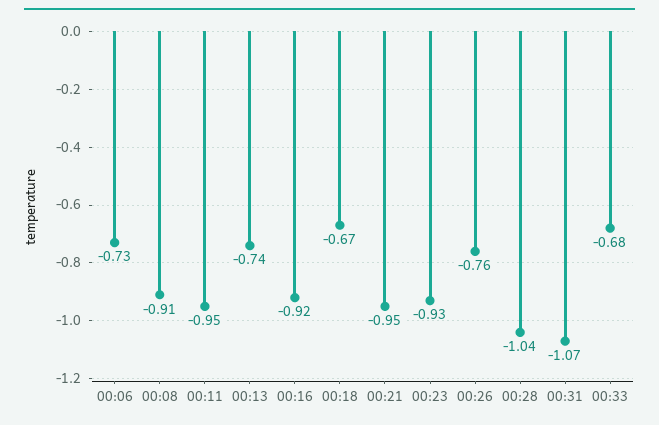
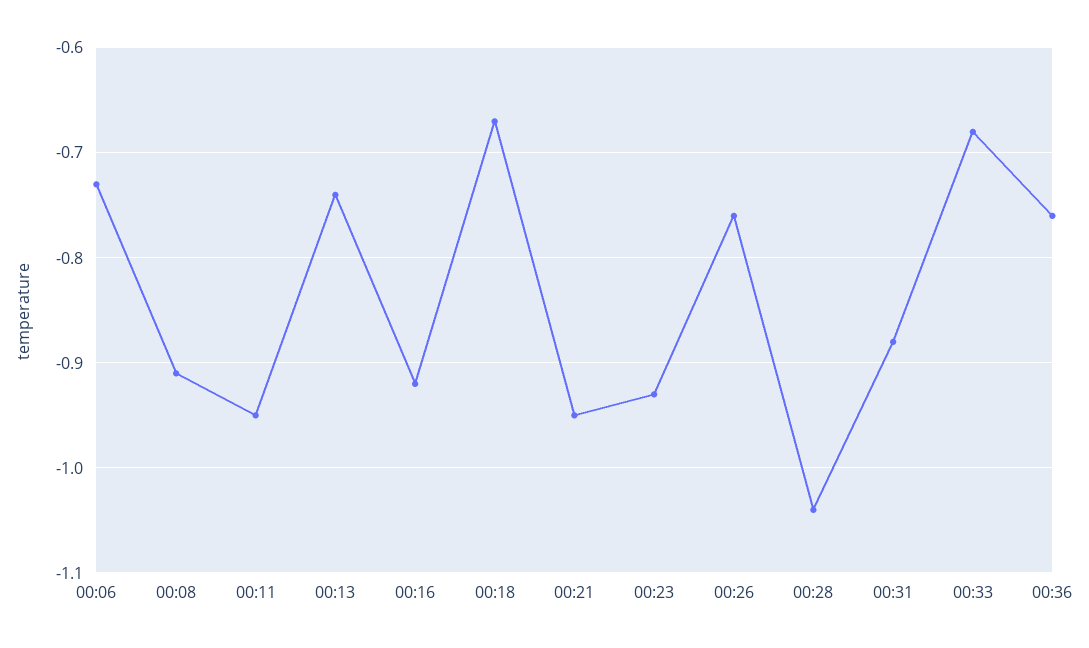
00:31: -1.07 -> -0.88
00:36: none -> -0.76

